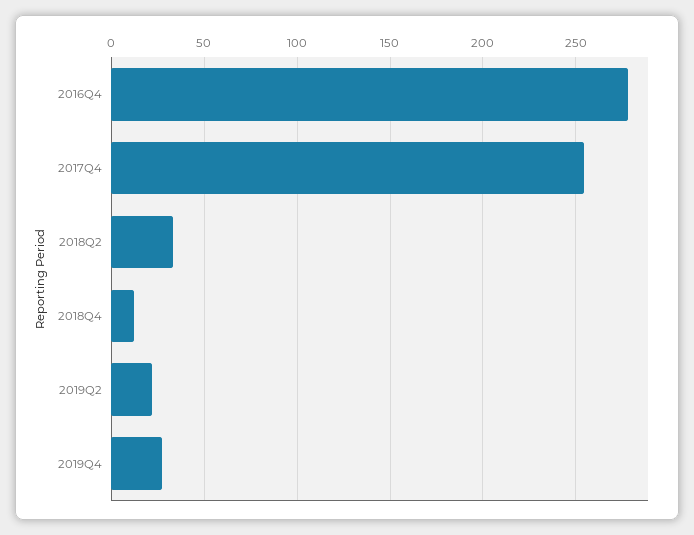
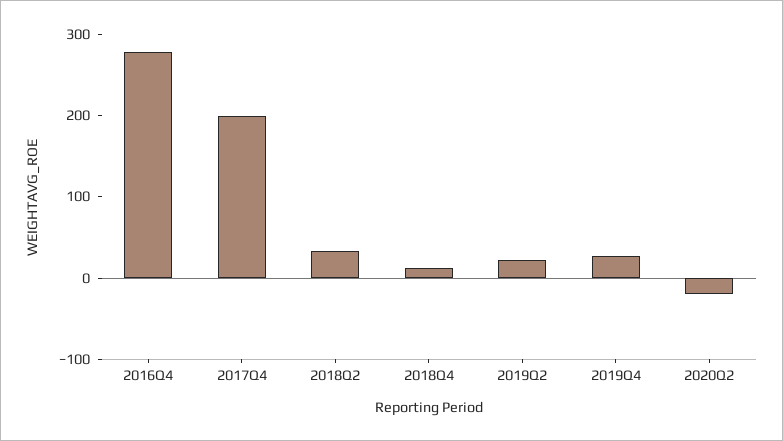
2017Q4: 255 -> 200
2020Q2: none -> -20

